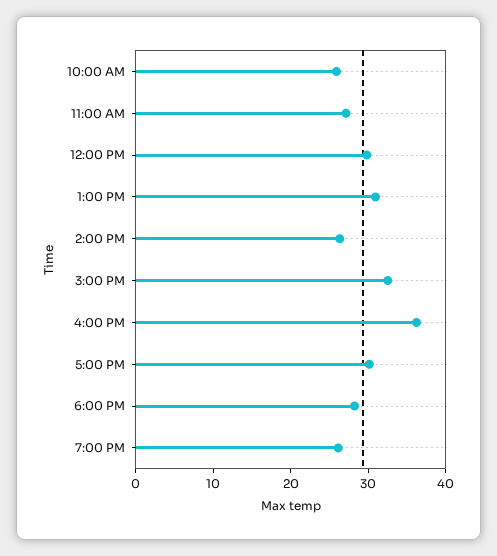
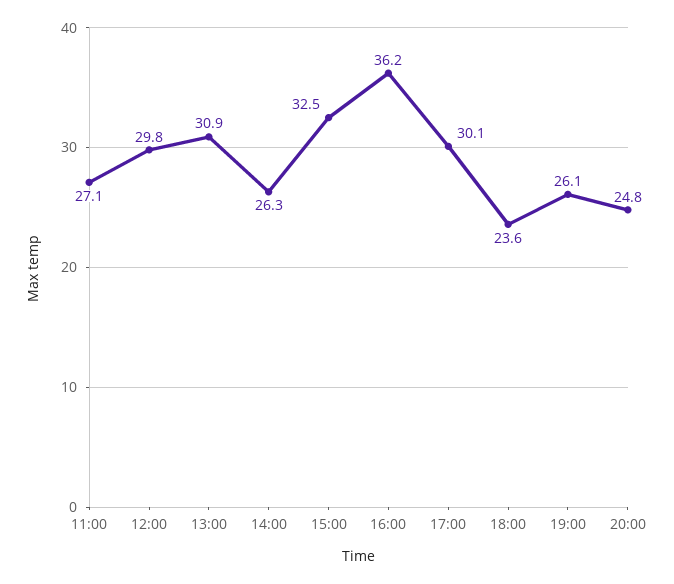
10:00 AM: 26 -> none
6:00 PM: 28 -> 23.6
20:00: none -> 24.8

